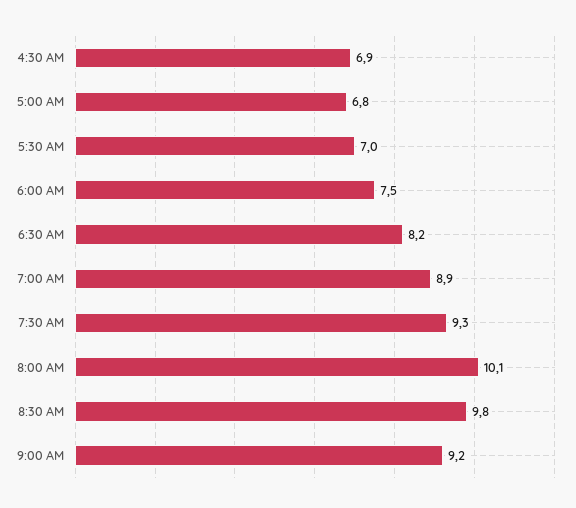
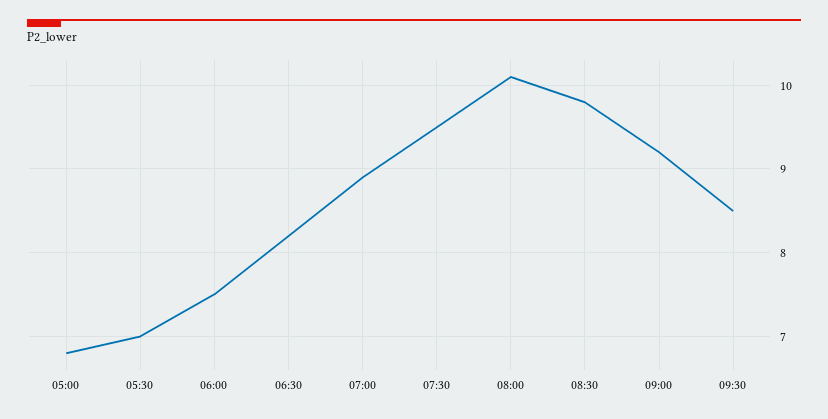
4:30 AM: 6.9 -> none
7:30 AM: 9.3 -> 9.5
09:30: none -> 8.5

